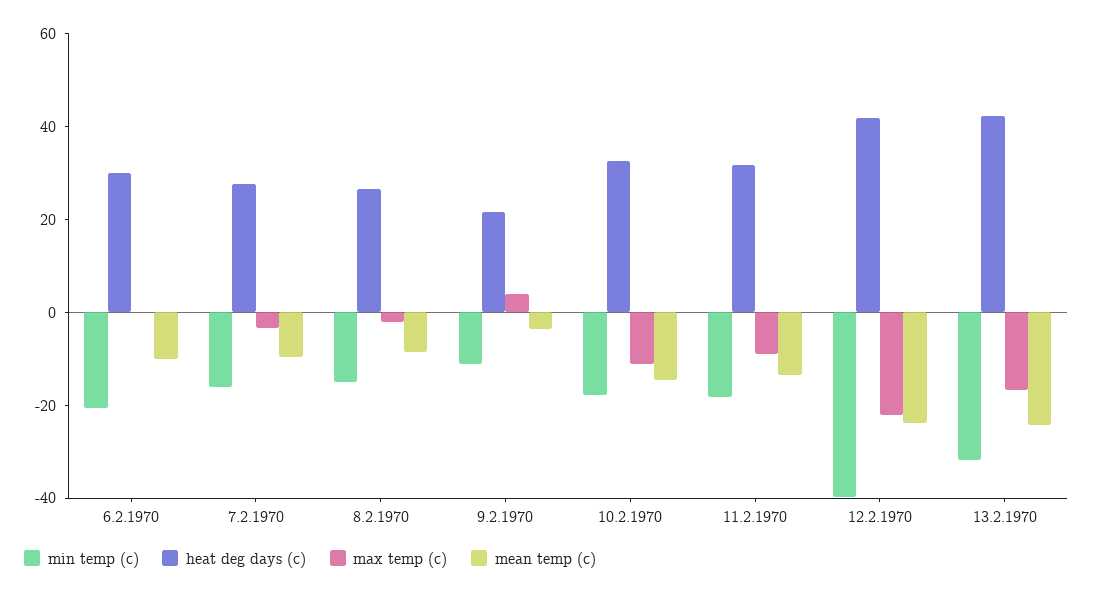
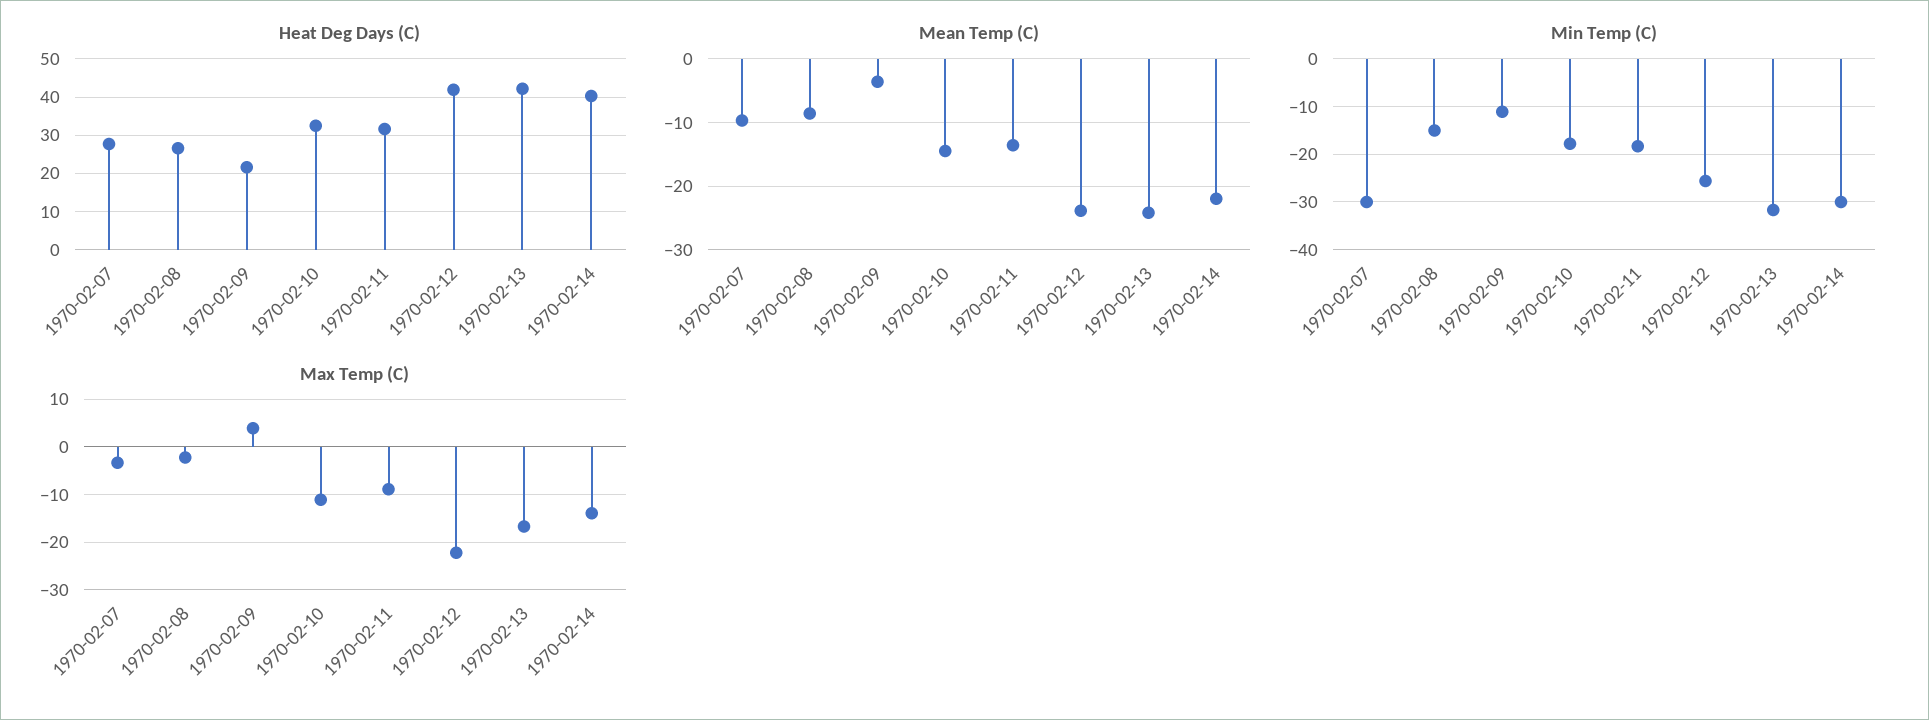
min temp (c), 6.2.1970: -20 -> none
heat deg days (c), 6.2.1970: 30 -> none
max temp (c), 6.2.1970: 0 -> none
mean temp (c), 6.2.1970: -10 -> none
min temp (c), 7.2.1970: -15 -> -30
min temp (c), 12.2.1970: -40 -> -26
heat deg days (c), 1970-02-14: none -> 40
mean temp (c), 1970-02-14: none -> -22
min temp (c), 1970-02-14: none -> -30
max temp (c), 1970-02-14: none -> -14

